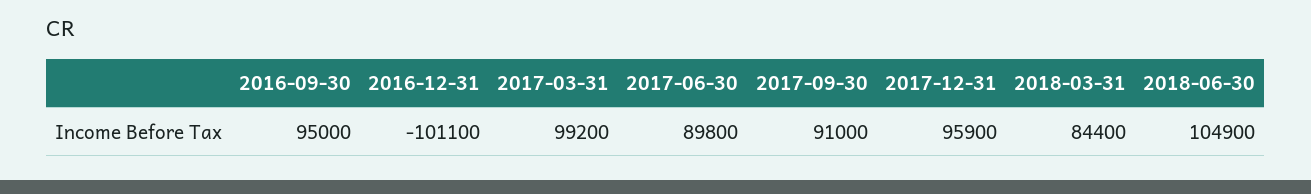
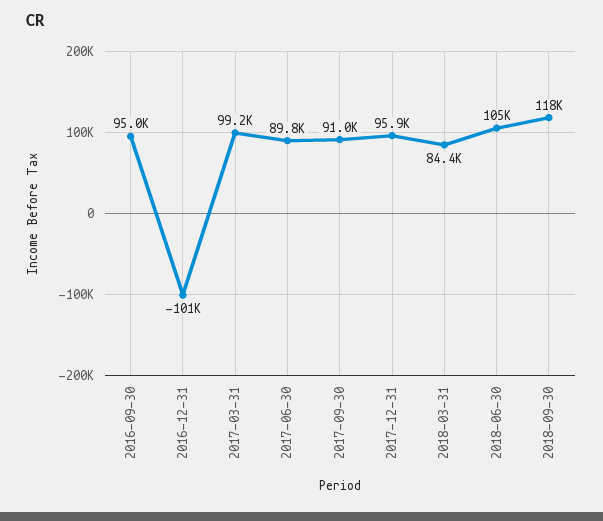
2018-09-30: none -> 118000

